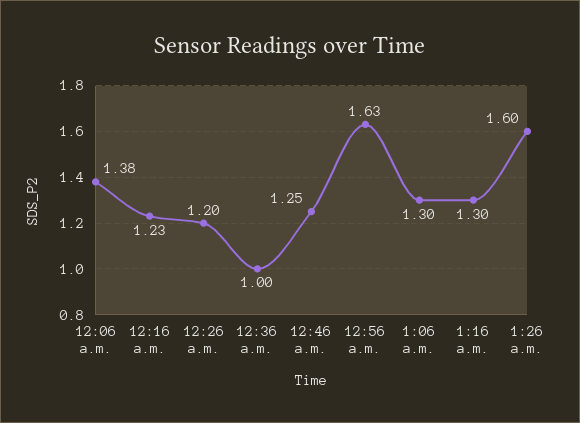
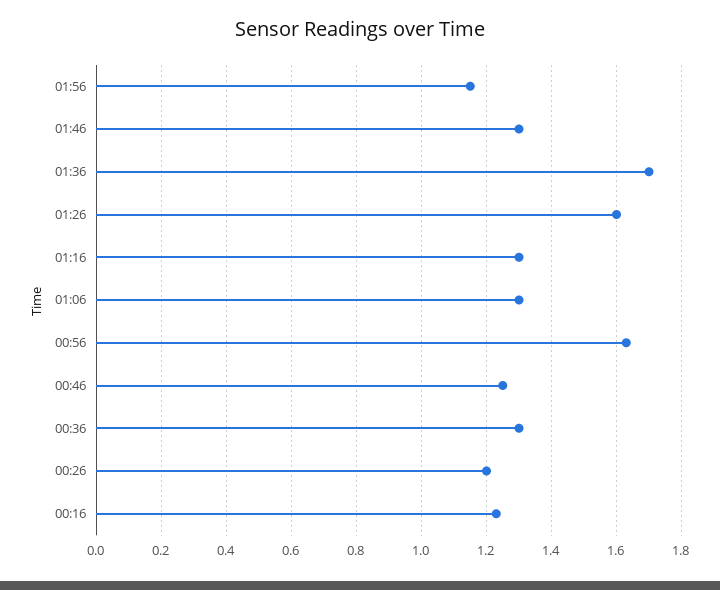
12:06 a.m.: 1.38 -> none
12:36 a.m.: 1 -> 1.3
01:56: none -> 1.15
01:46: none -> 1.3
01:36: none -> 1.7

